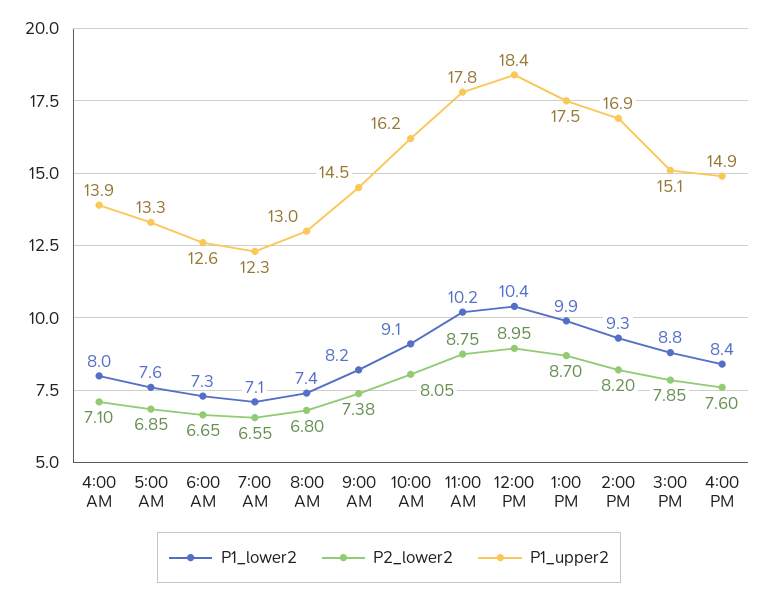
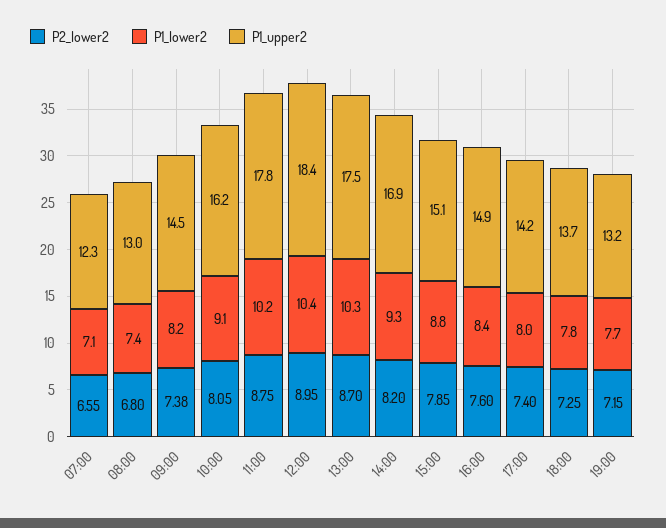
P1_lower2, 4:00 AM: 8 -> none
P2_lower2, 4:00 AM: 7.1 -> none
P1_upper2, 4:00 AM: 13.9 -> none
P1_lower2, 5:00 AM: 7.6 -> none
P2_lower2, 5:00 AM: 6.85 -> none
P1_upper2, 5:00 AM: 13.3 -> none
P1_lower2, 6:00 AM: 7.3 -> none
P2_lower2, 6:00 AM: 6.65 -> none
P1_upper2, 6:00 AM: 12.6 -> none
P1_lower2, 1:00 PM: 9.9 -> 10.3
P2_lower2, 17:00: none -> 7.4
P1_lower2, 17:00: none -> 8
P1_upper2, 17:00: none -> 14.2
P2_lower2, 18:00: none -> 7.25
P1_lower2, 18:00: none -> 7.8
P1_upper2, 18:00: none -> 13.7
P2_lower2, 19:00: none -> 7.15
P1_lower2, 19:00: none -> 7.7
P1_upper2, 19:00: none -> 13.2

